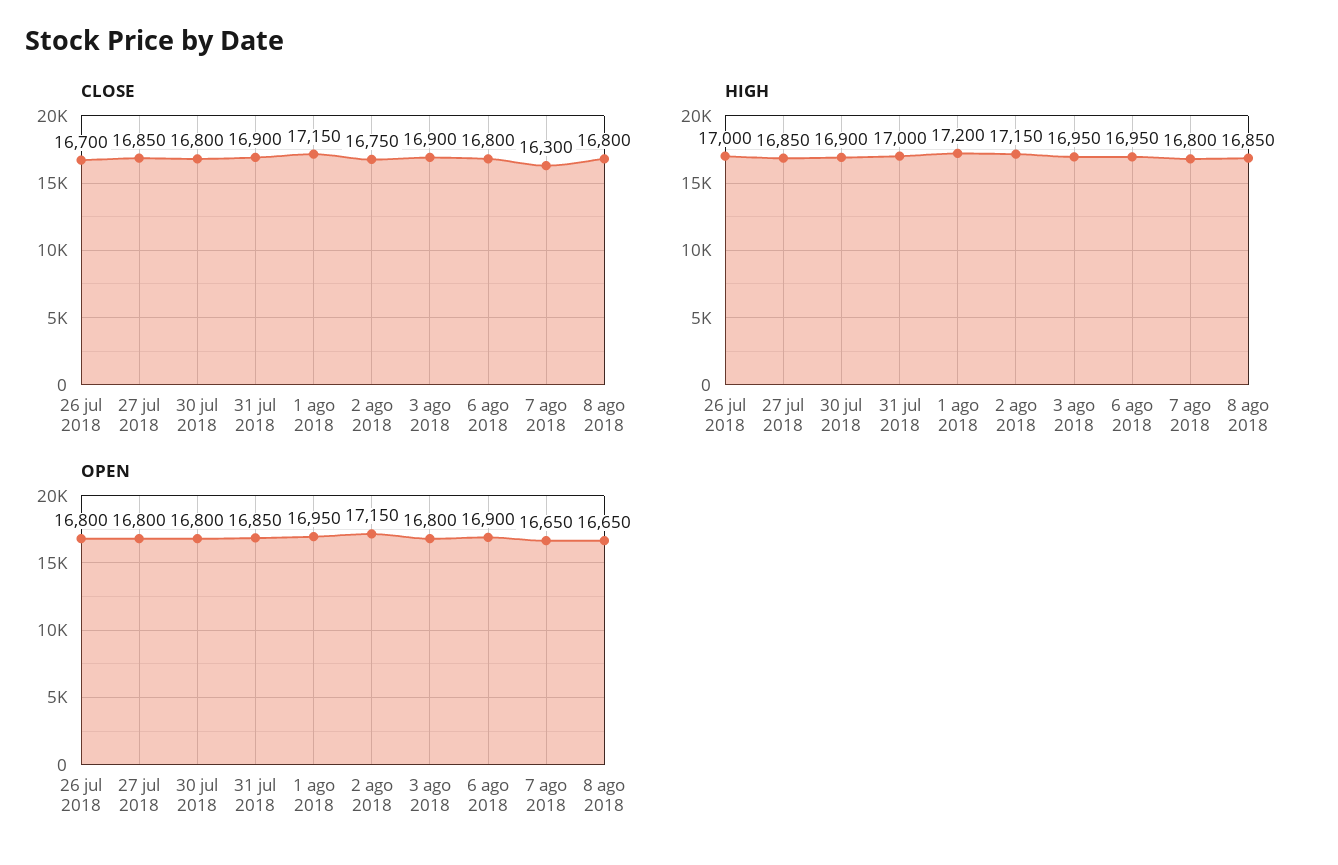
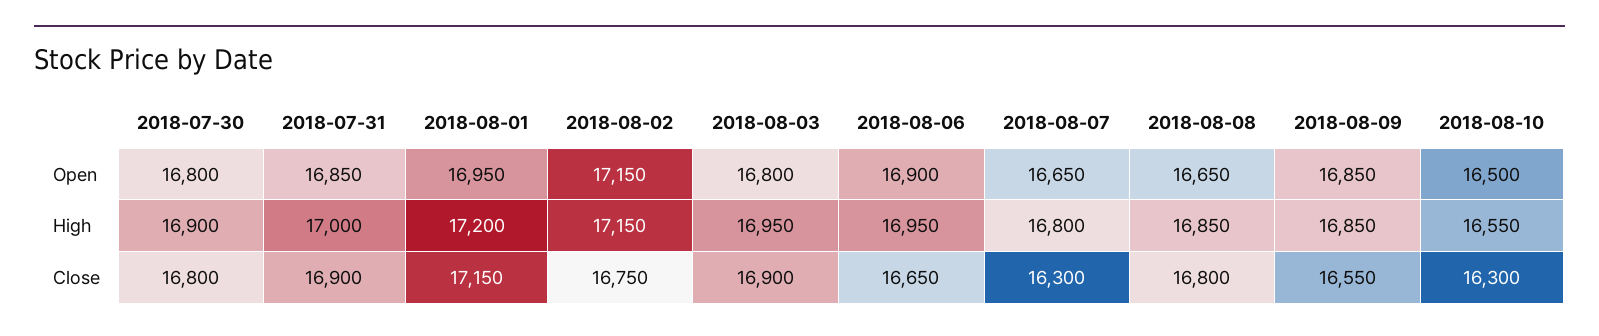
CLOSE, 26 jul 2018: 16700 -> none
CLOSE, 27 jul 2018: 16850 -> none
CLOSE, 6 ago 2018: 16800 -> 16650
HIGH, 26 jul 2018: 17000 -> none
HIGH, 27 jul 2018: 16850 -> none
OPEN, 26 jul 2018: 16800 -> none
OPEN, 27 jul 2018: 16800 -> none
OPEN, 2018-08-09: none -> 16850
OPEN, 2018-08-10: none -> 16500
HIGH, 2018-08-09: none -> 16850
HIGH, 2018-08-10: none -> 16550
CLOSE, 2018-08-09: none -> 16550
CLOSE, 2018-08-10: none -> 16300

